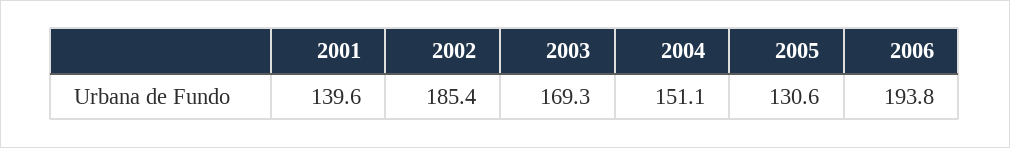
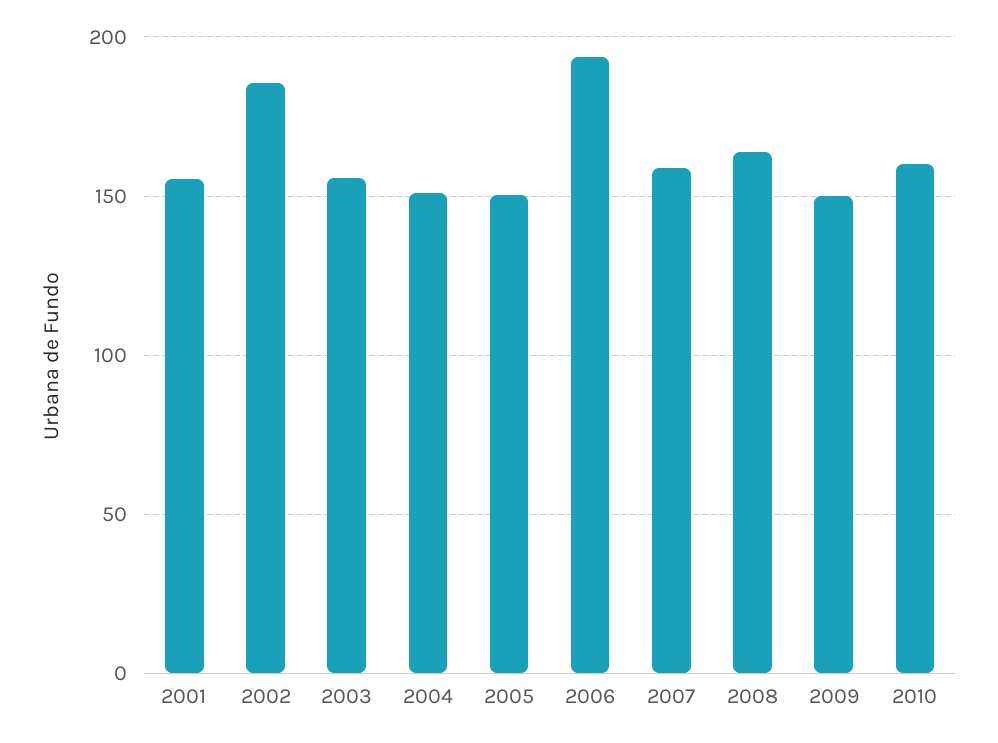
2001: 139.6 -> 155
2003: 169.3 -> 155
2005: 130.6 -> 150
2007: none -> 160
2008: none -> 165
2009: none -> 150
2010: none -> 160

